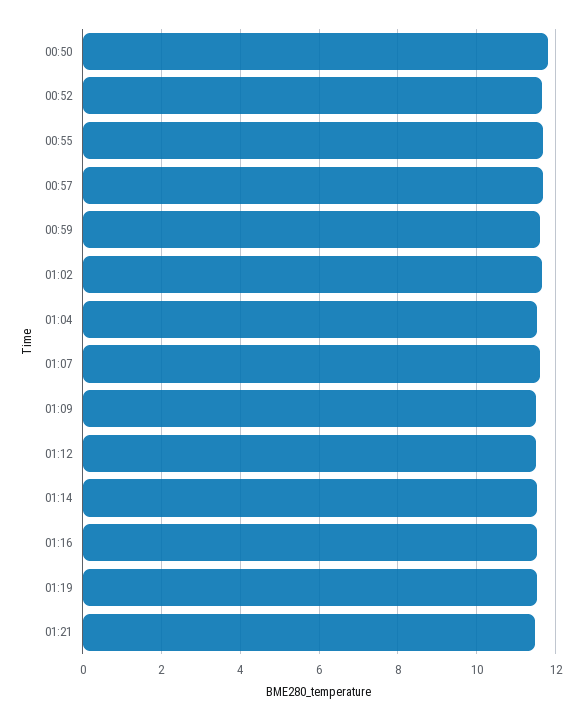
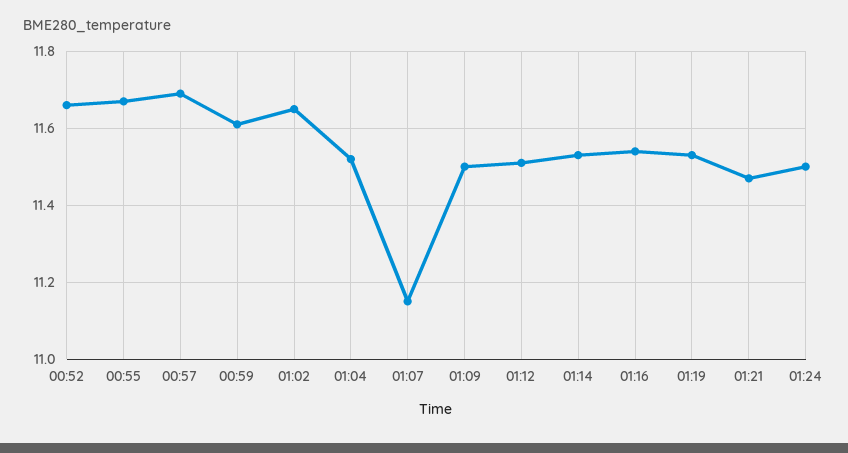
00:50: 11.8 -> none
01:07: 11.6 -> 11.15
01:24: none -> 11.5

